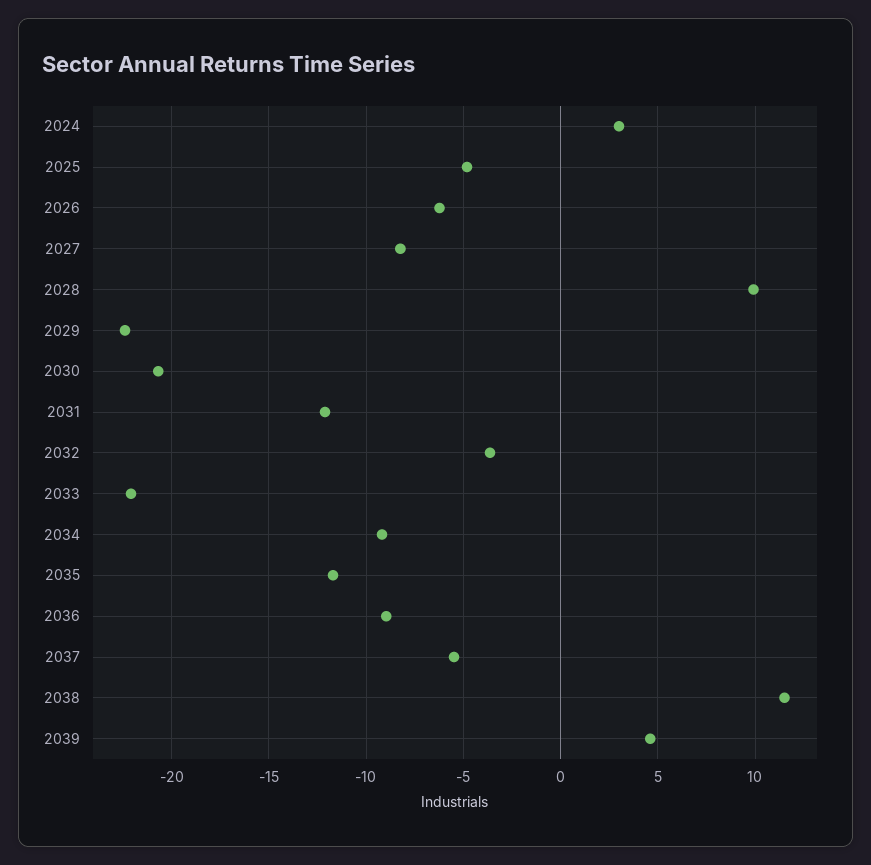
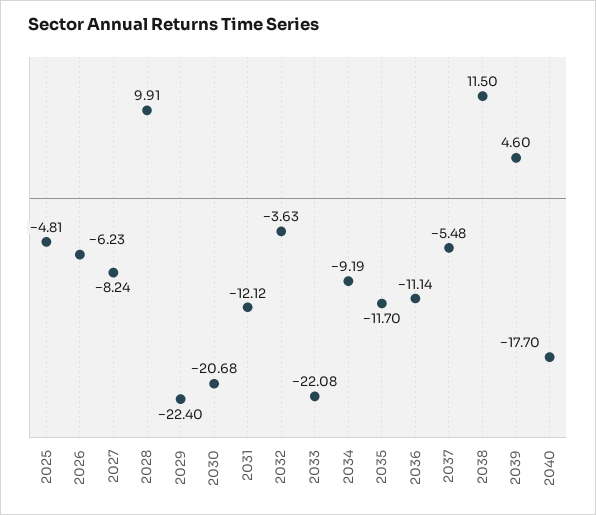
2024: 3 -> none
2036: -9 -> -11.14
2040: none -> -17.7

